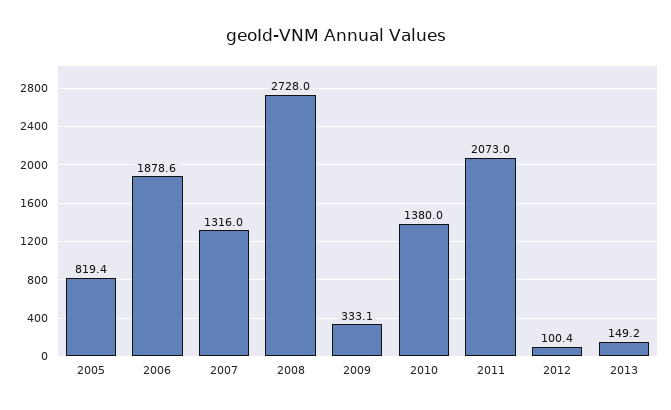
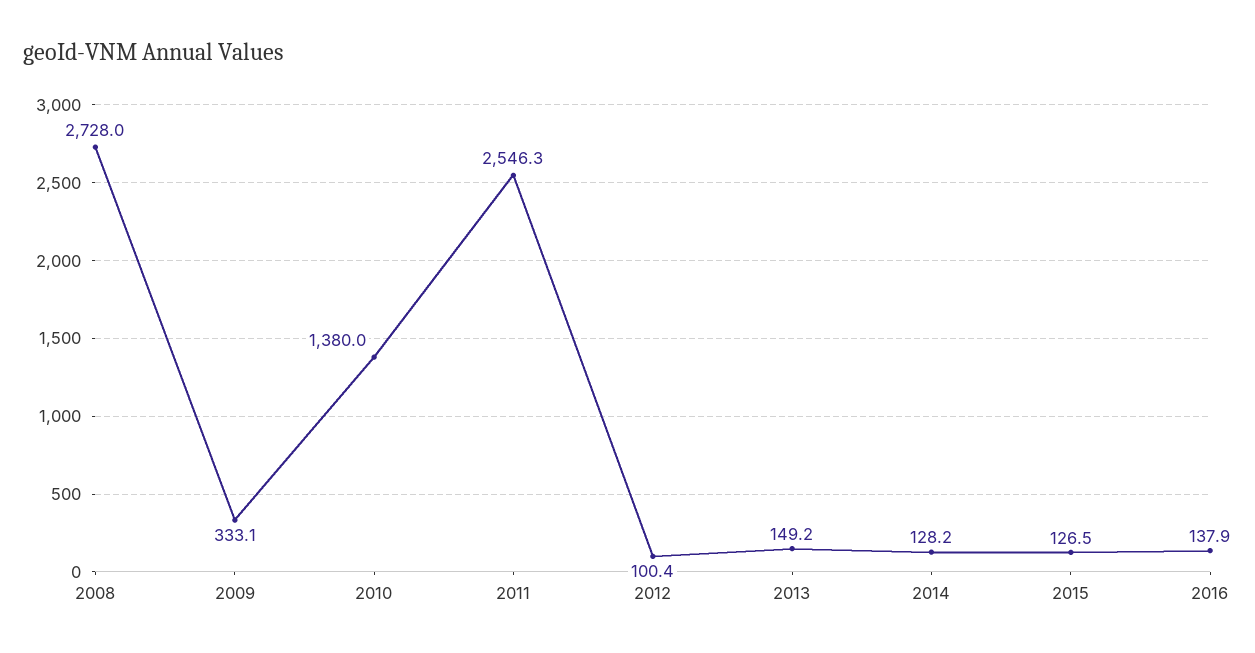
2005: 819.4 -> none
2006: 1878.6 -> none
2007: 1316 -> none
2011: 2073 -> 2546.3
2014: none -> 128.2
2015: none -> 126.5
2016: none -> 137.9

